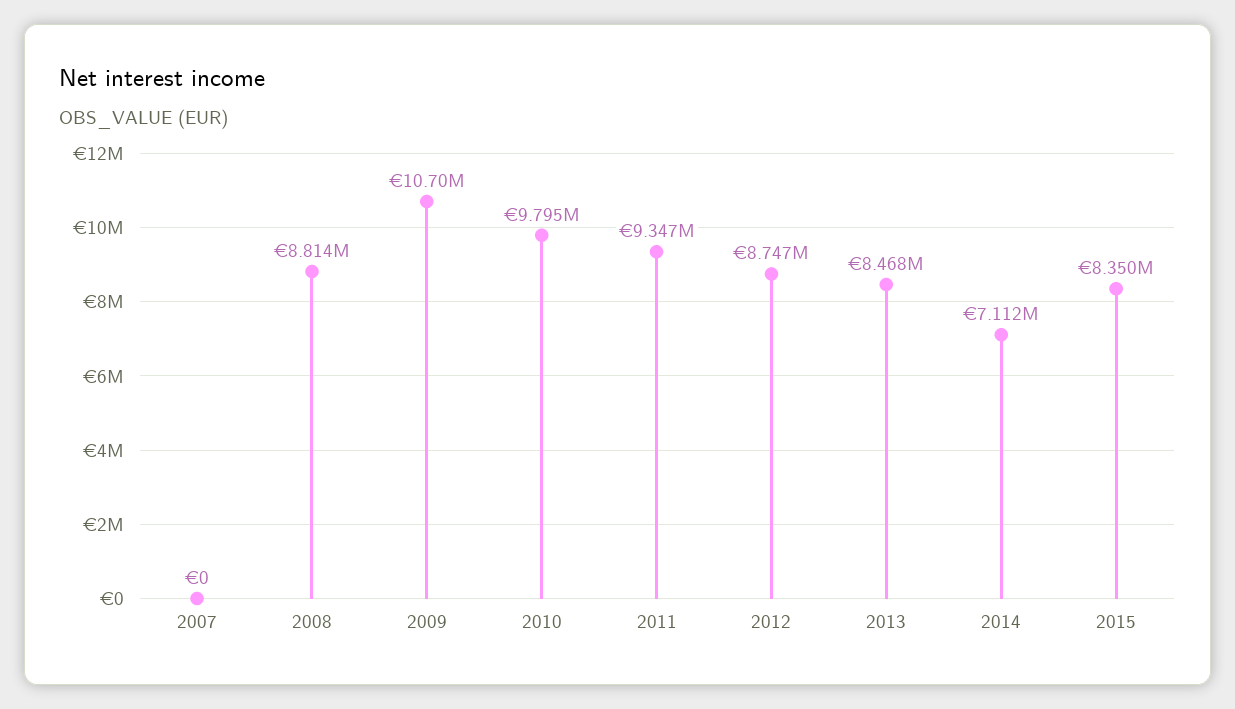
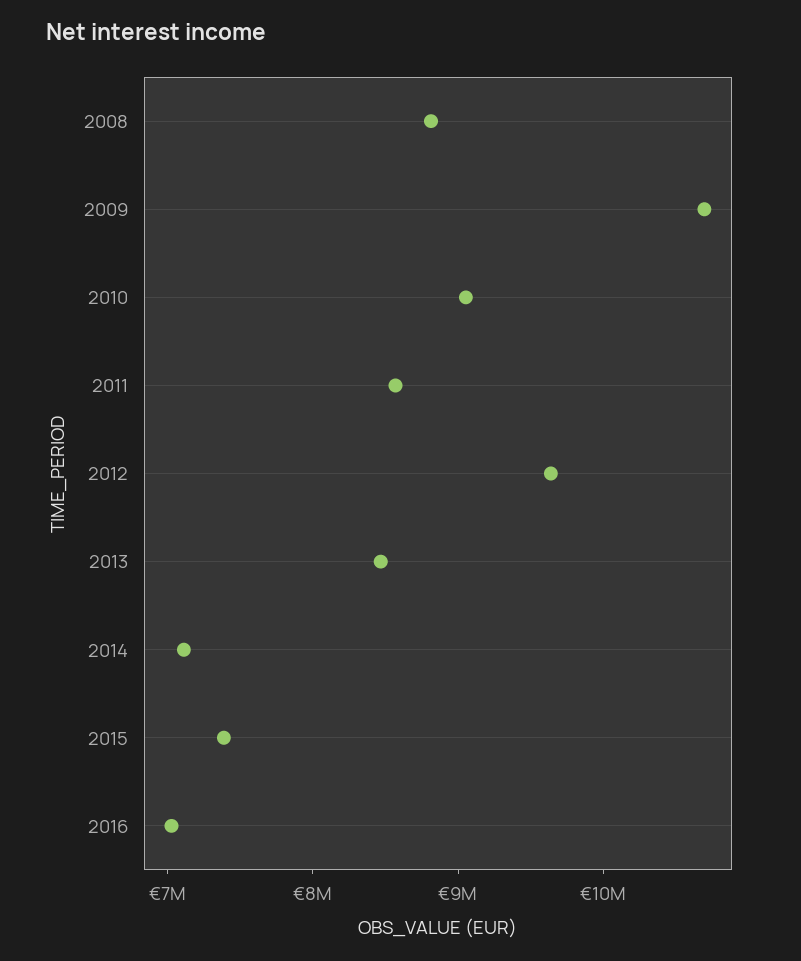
2007: 0 -> none
2010: 9795000 -> 9000000
2011: 9347000 -> 8600000
2012: 8747000 -> 9600000
2015: 8350000 -> 7400000
2016: none -> 7000000

